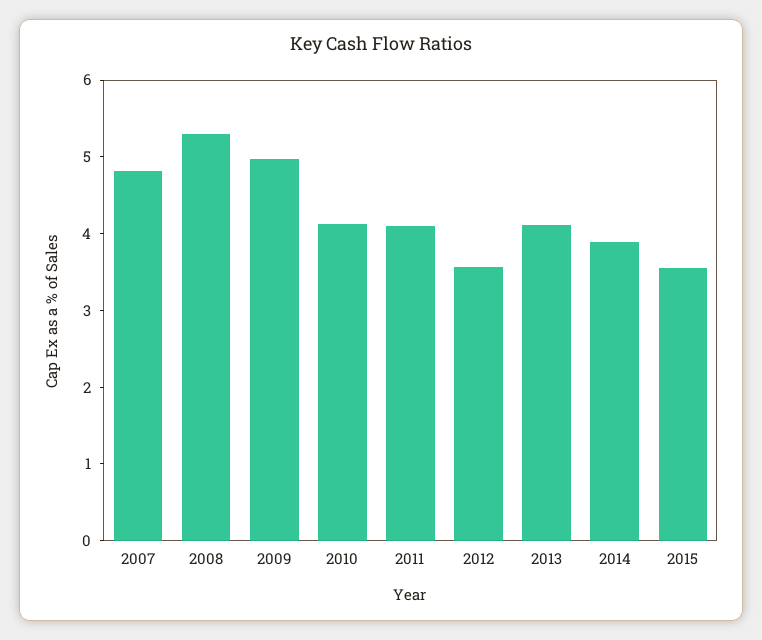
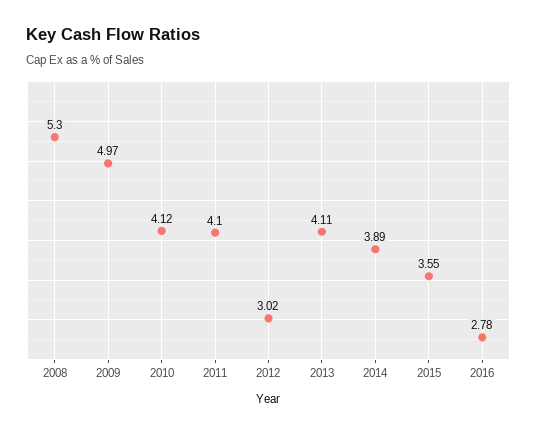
2007: 4.8 -> none
2012: 3.6 -> 3.02
2016: none -> 2.78

